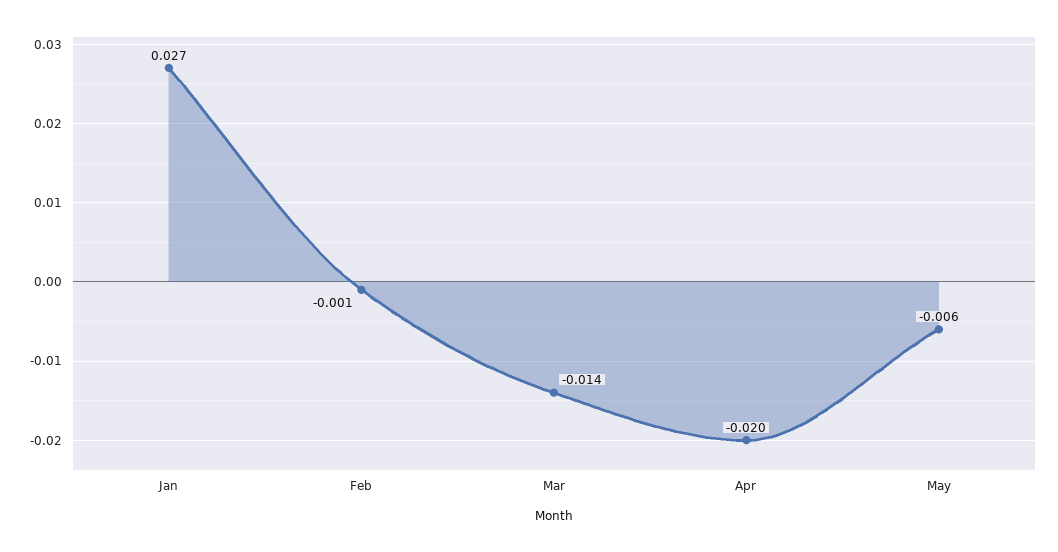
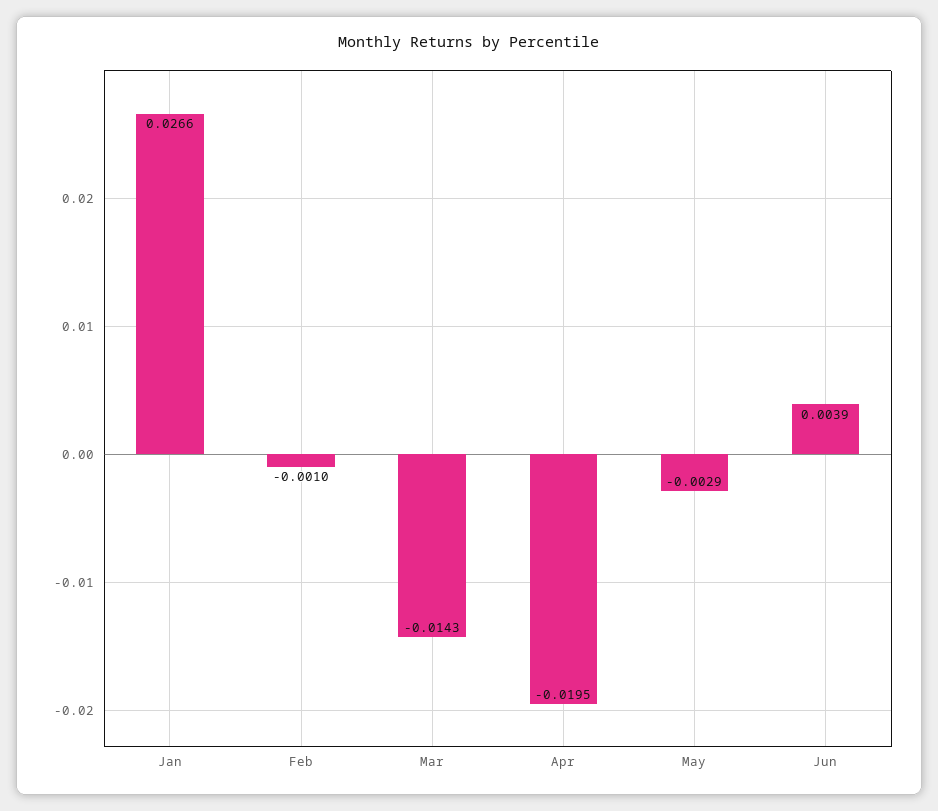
May: -0.006 -> -0.0029
Jun: none -> 0.0039

